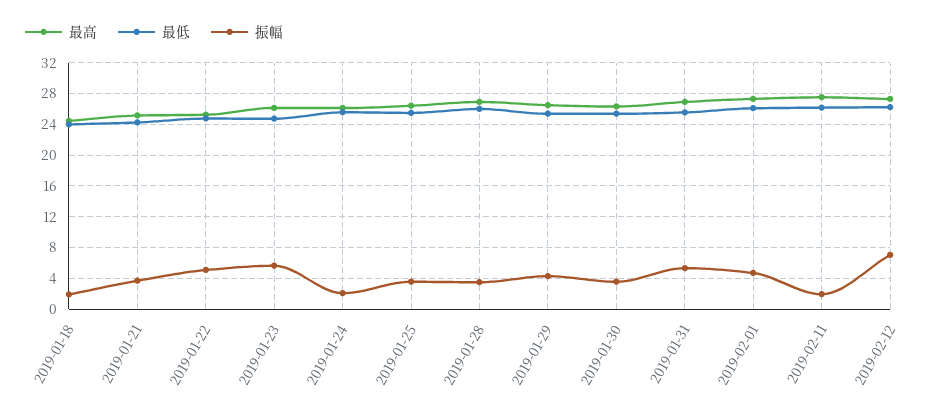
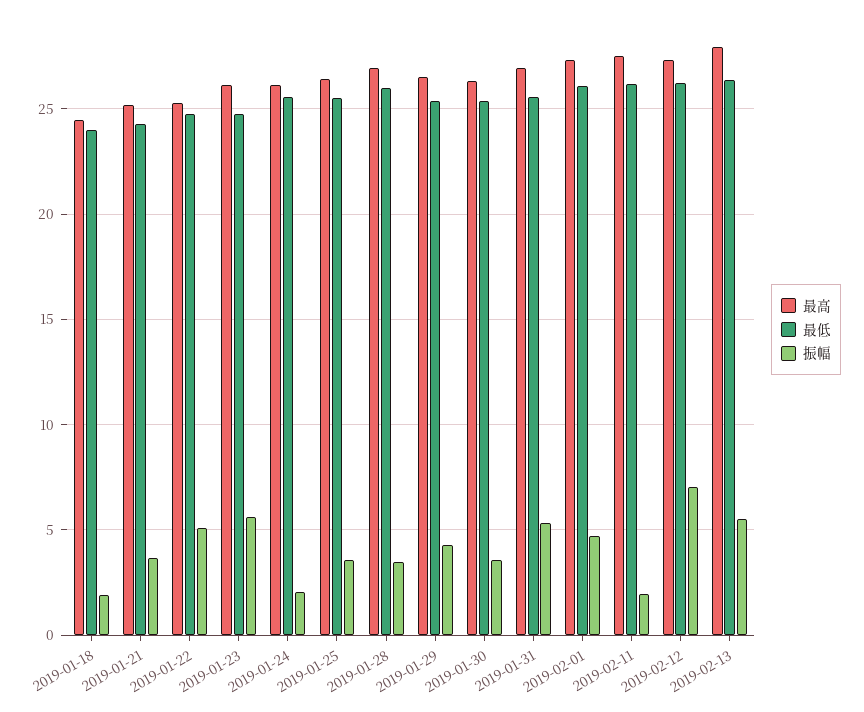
最高, 2019-02-13: none -> 28
最低, 2019-02-13: none -> 26.5
振幅, 2019-02-13: none -> 5.5

